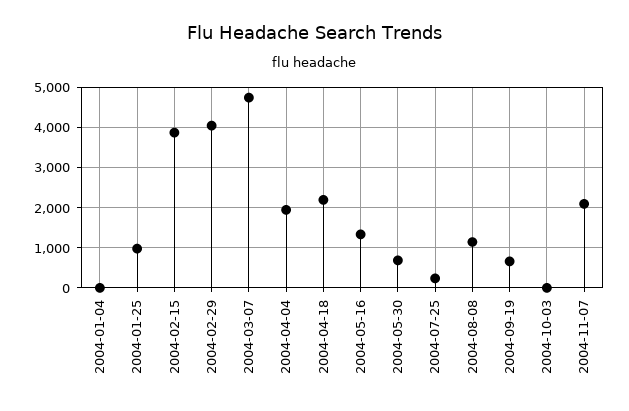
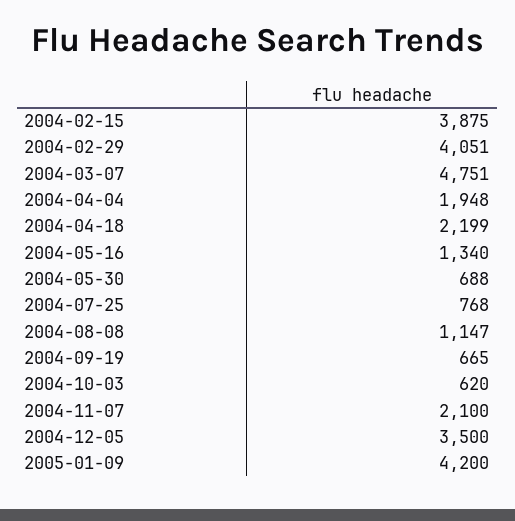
2004-01-04: 0 -> none
2004-01-25: 1000 -> none
2004-07-25: 200 -> 768
2004-10-03: 0 -> 620
2004-12-05: none -> 3500
2005-01-09: none -> 4200

